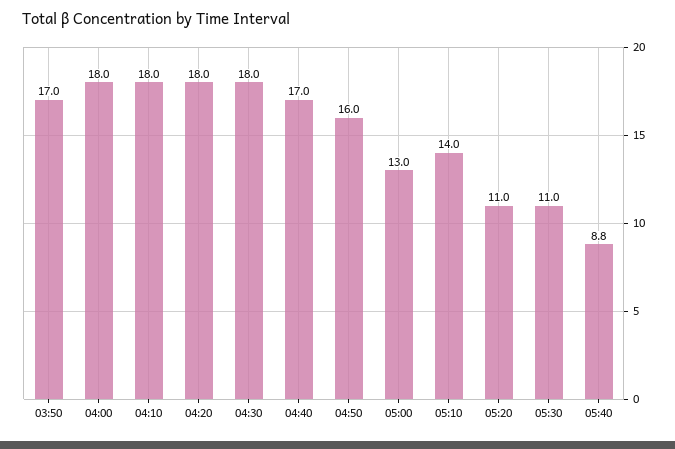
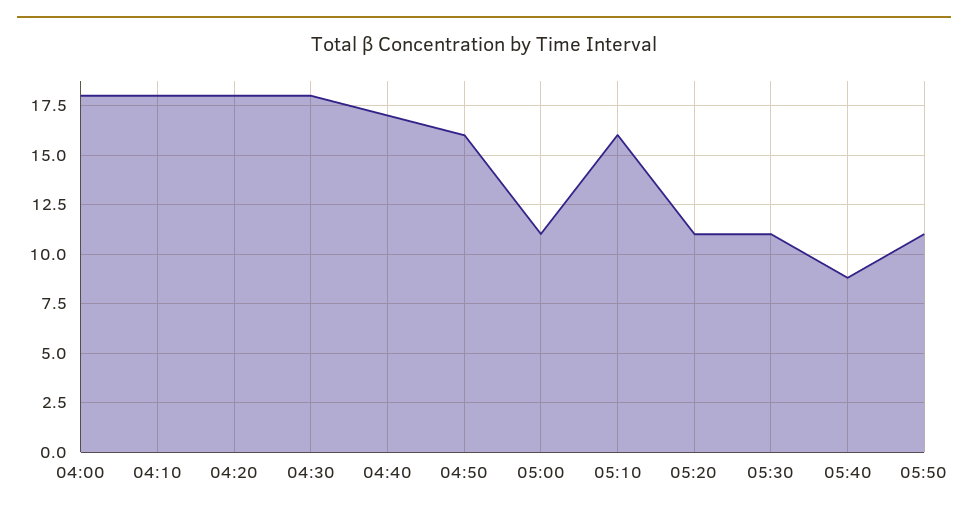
03:50: 17 -> none
05:00: 13 -> 11
05:10: 14 -> 16
05:50: none -> 11

